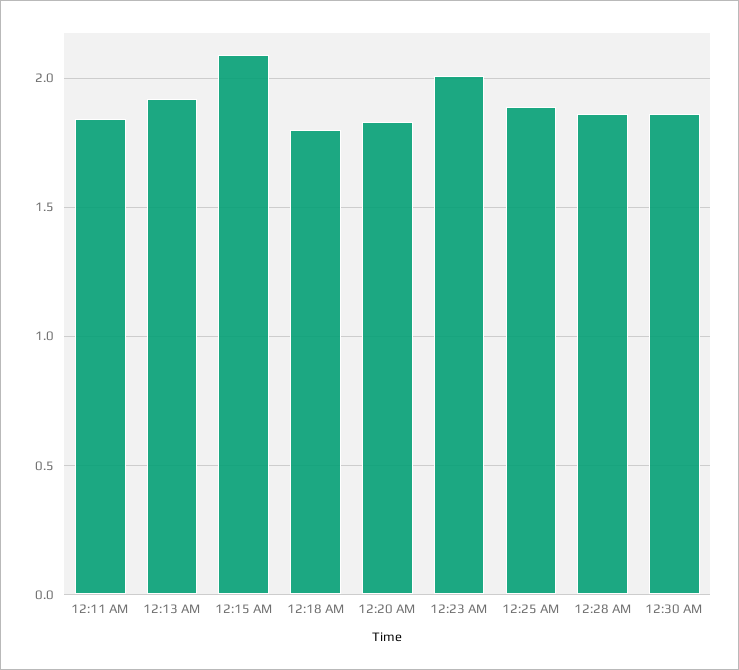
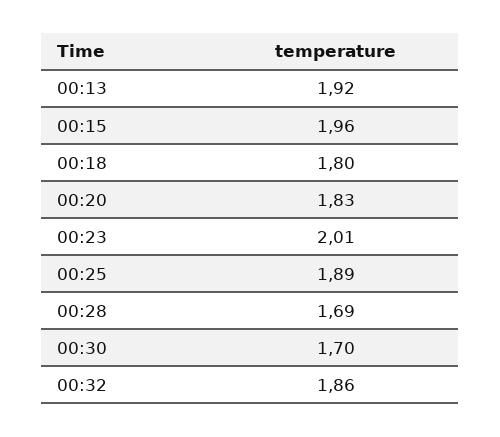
12:11 AM: 1.85 -> none
12:15 AM: 2.1 -> 1.96
12:28 AM: 1.85 -> 1.69
12:30 AM: 1.85 -> 1.7
00:32: none -> 1.86

